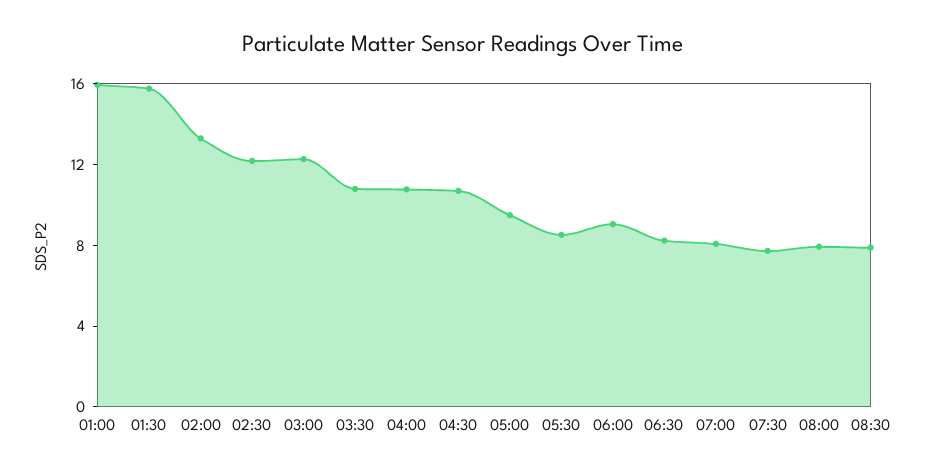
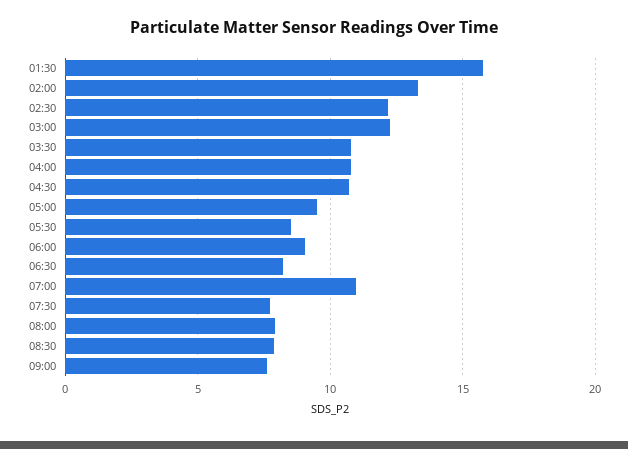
01:00: 16 -> none
07:00: 8 -> 11
09:00: none -> 7.5

